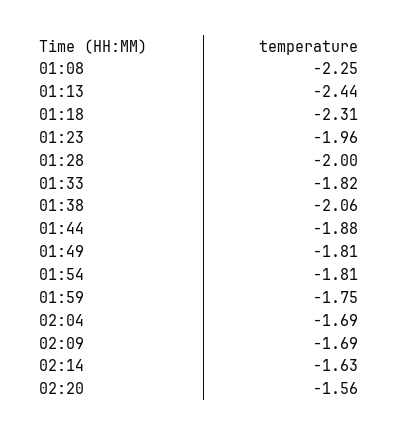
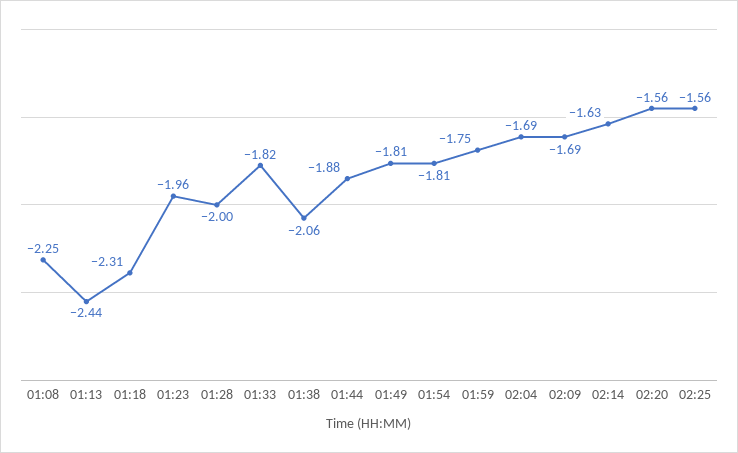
02:25: none -> -1.56

